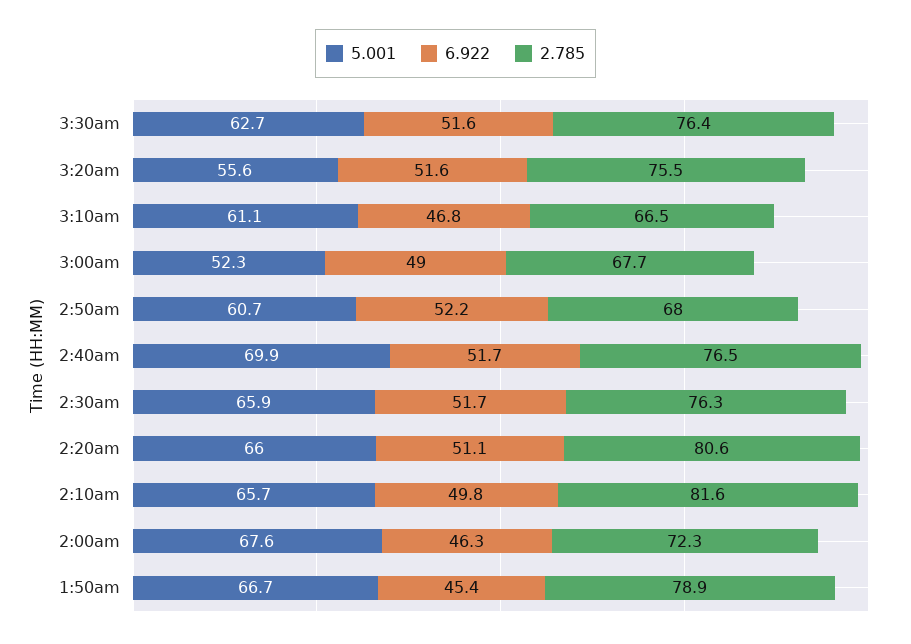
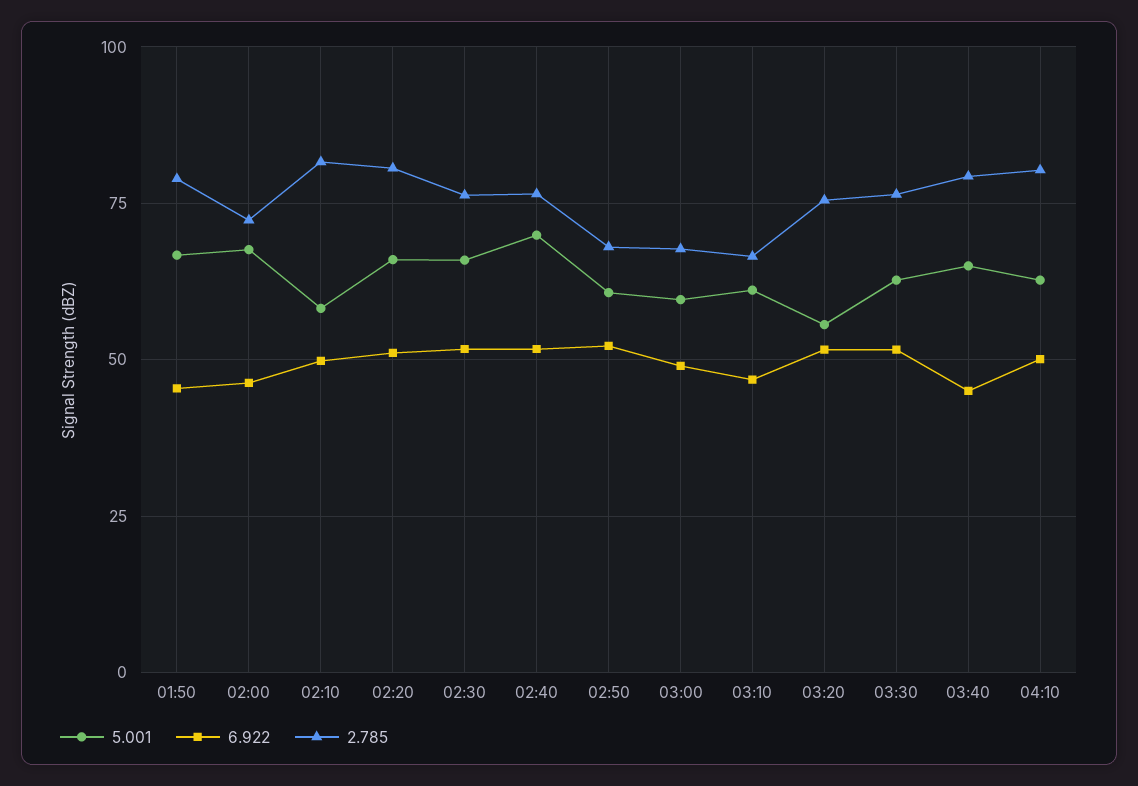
5.001, 3:00am: 52.3 -> 60
5.001, 2:10am: 65.7 -> 57.5
5.001, 03:40: none -> 65
6.922, 03:40: none -> 45
2.785, 03:40: none -> 80
5.001, 04:10: none -> 62.5
6.922, 04:10: none -> 50
2.785, 04:10: none -> 80

